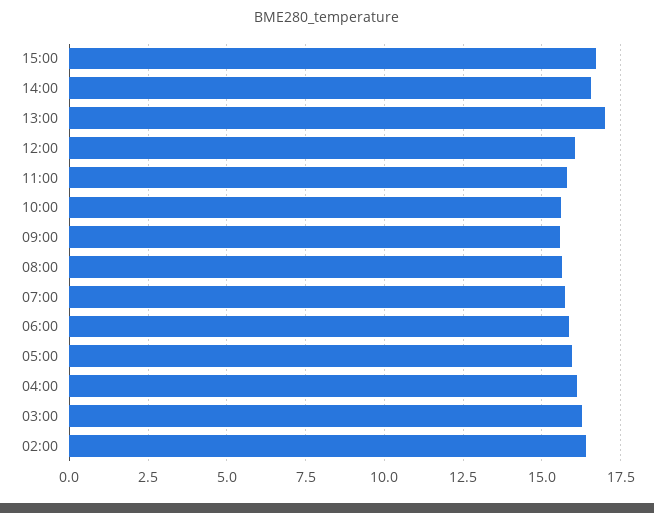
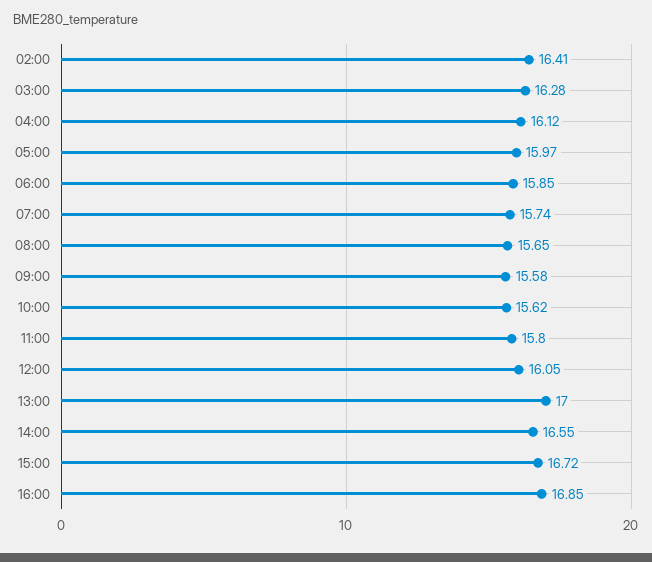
16:00: none -> 16.85

